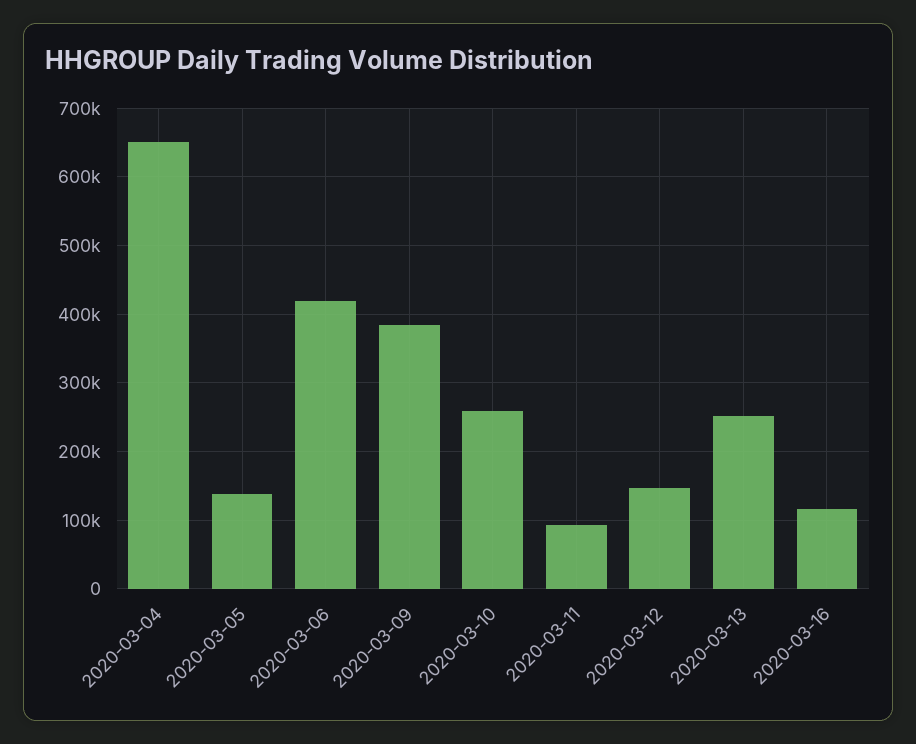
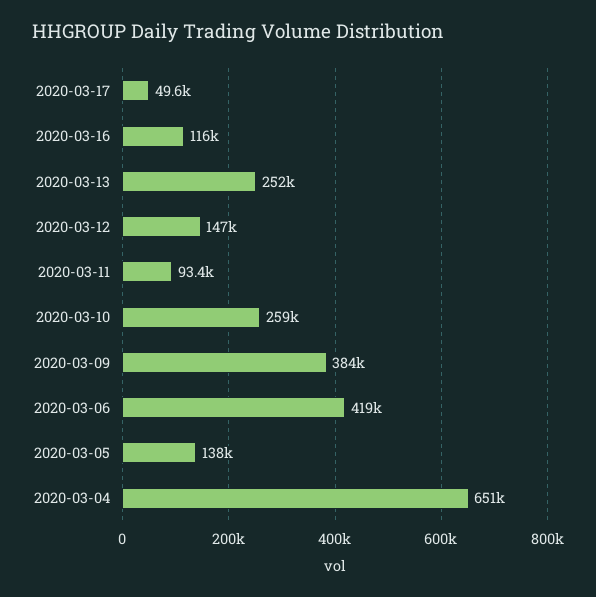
2020-03-17: none -> 49600

